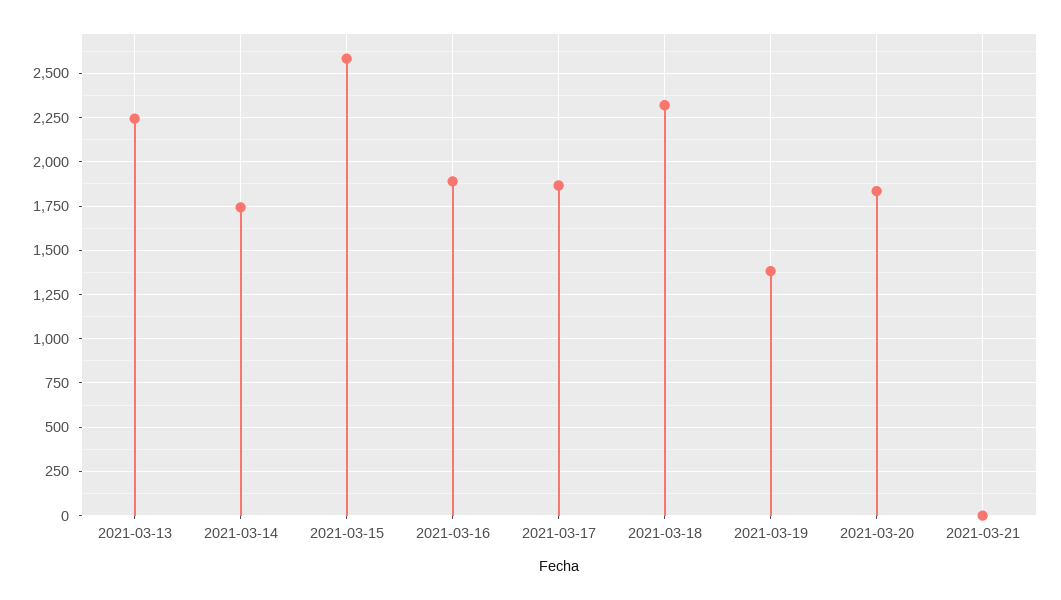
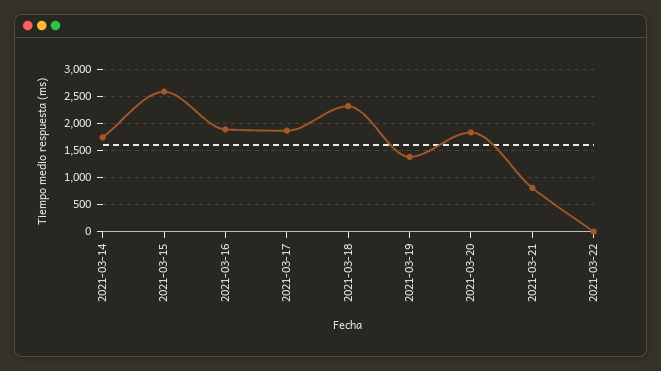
2021-03-13: 2250 -> none
2021-03-21: 0 -> 750
2021-03-22: none -> 0

